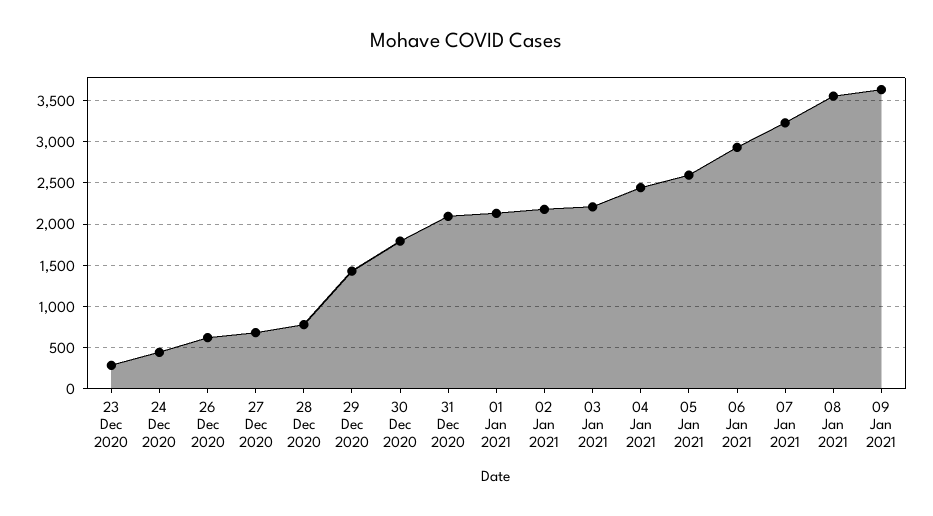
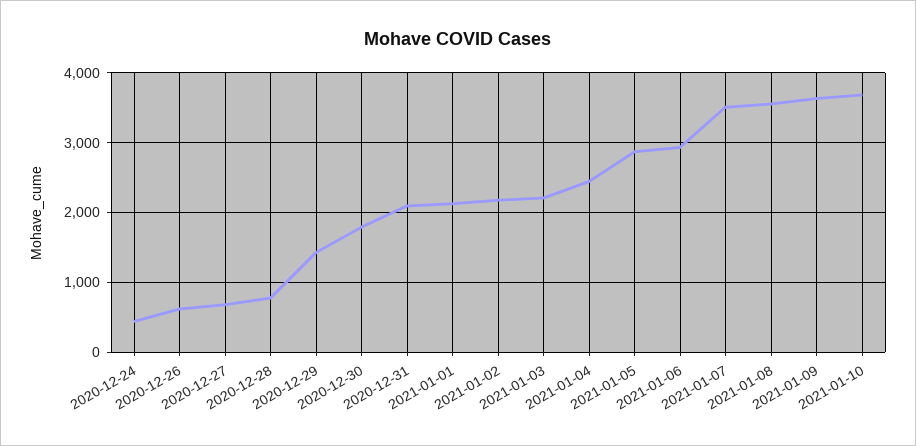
23 Dec 2020: 300 -> none
05 Jan 2021: 2600 -> 2900
07 Jan 2021: 3200 -> 3500
2021-01-10: none -> 3700

